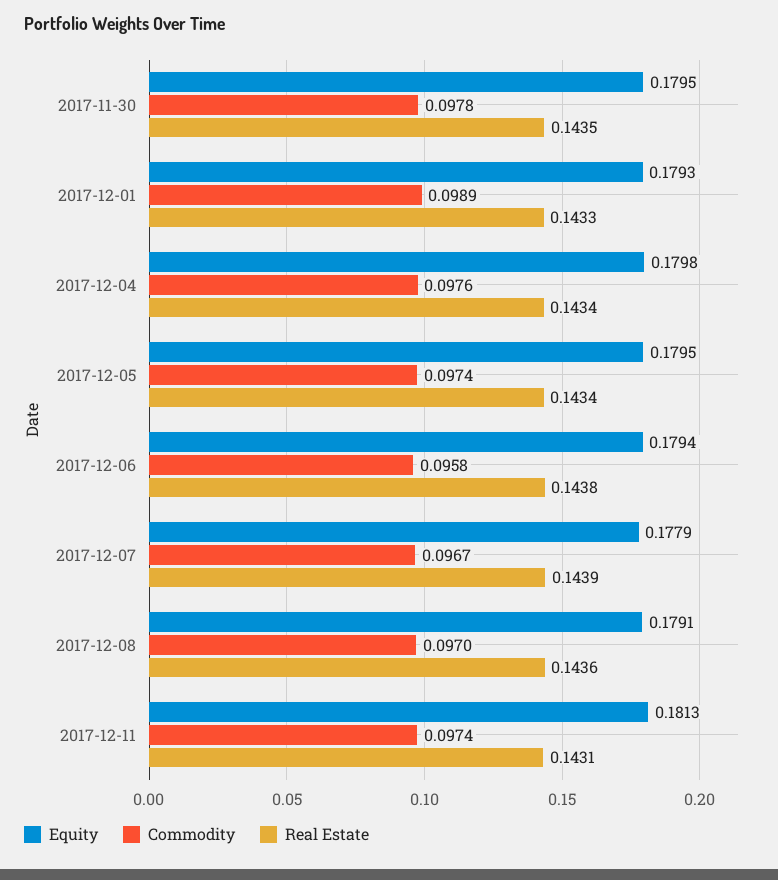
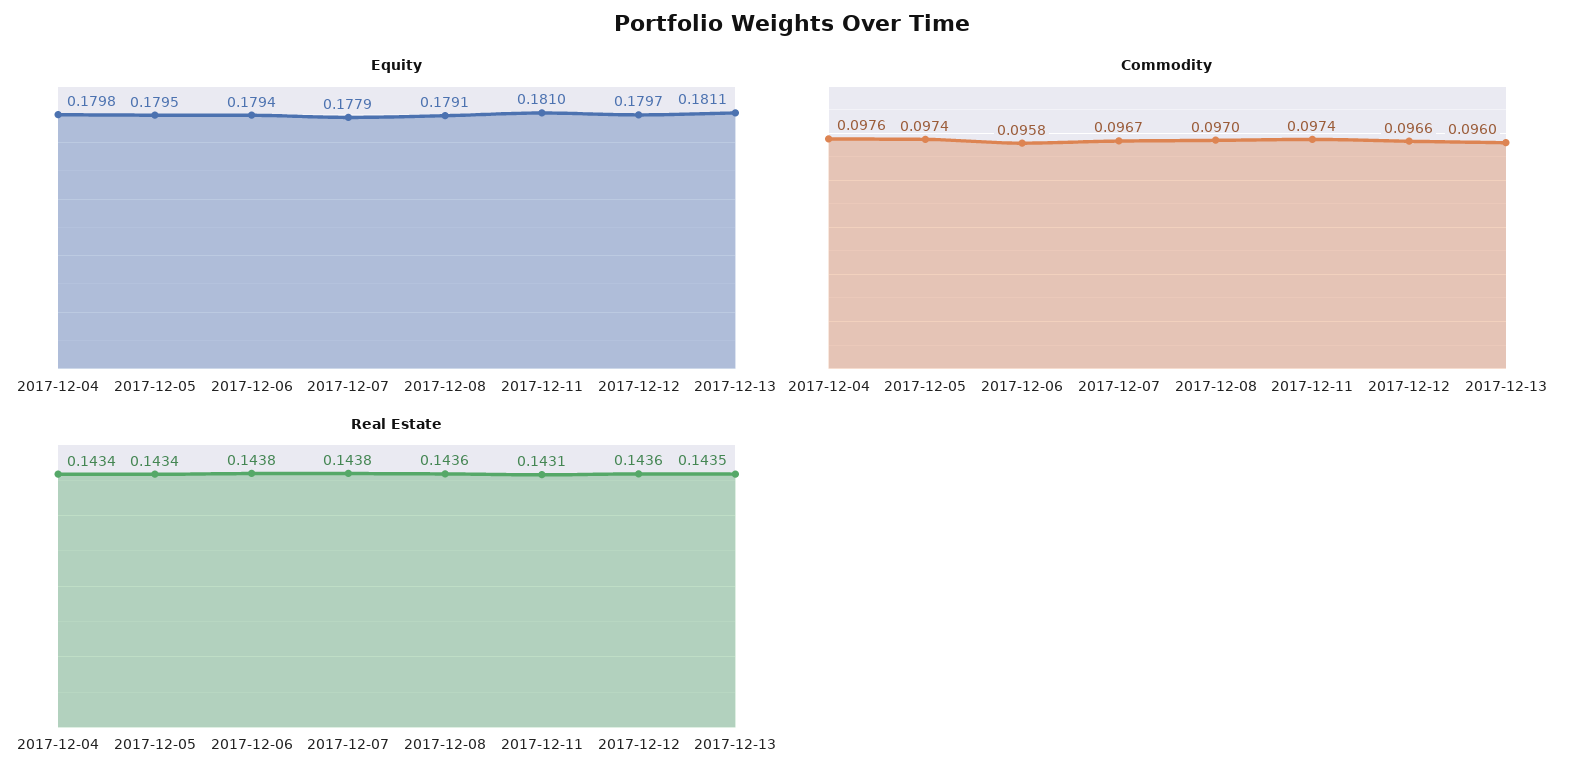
Equity, 2017-11-30: 0.1795 -> none
Commodity, 2017-11-30: 0.0978 -> none
Real Estate, 2017-11-30: 0.1435 -> none
Equity, 2017-12-01: 0.1793 -> none
Commodity, 2017-12-01: 0.0989 -> none
Real Estate, 2017-12-01: 0.1433 -> none
Real Estate, 2017-12-07: 0.1439 -> 0.1438
Equity, 2017-12-11: 0.1813 -> 0.181
Equity, 2017-12-12: none -> 0.1797
Equity, 2017-12-13: none -> 0.1811
Commodity, 2017-12-12: none -> 0.0966
Commodity, 2017-12-13: none -> 0.096
Real Estate, 2017-12-12: none -> 0.1436
Real Estate, 2017-12-13: none -> 0.1435

